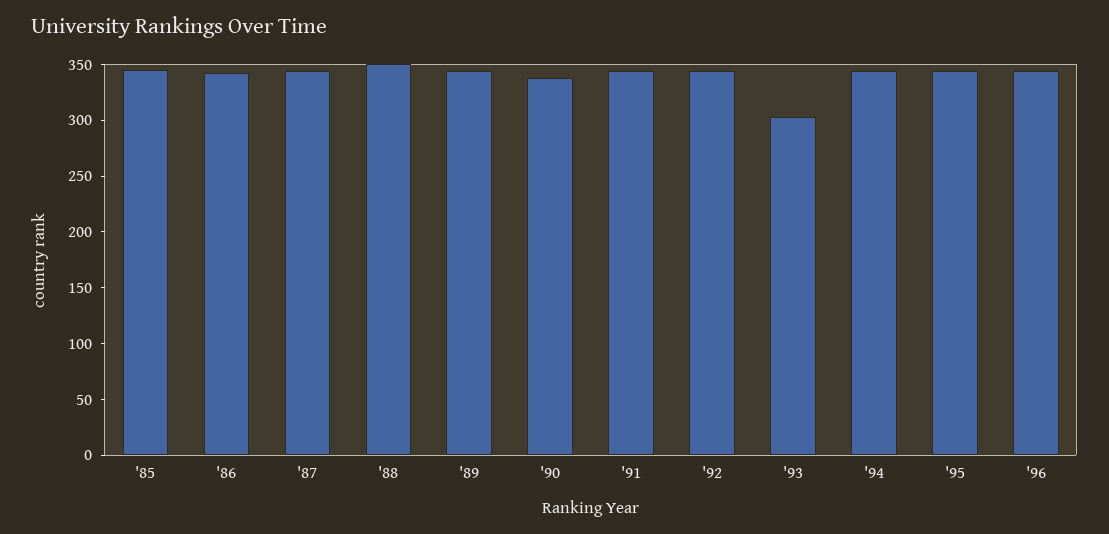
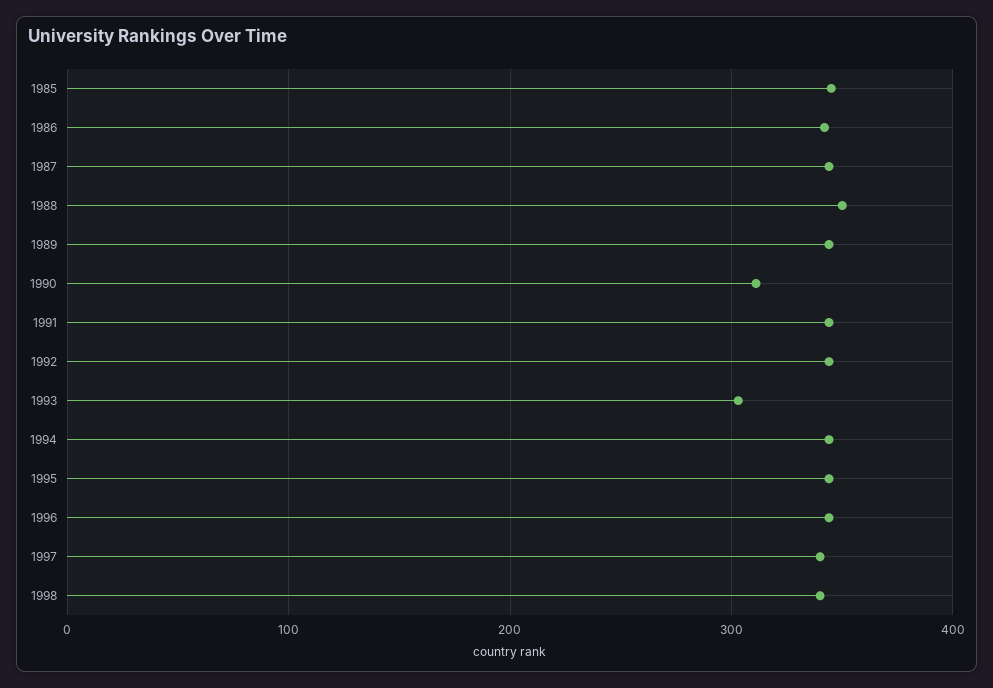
'90: 340 -> 310
1997: none -> 340
1998: none -> 340

